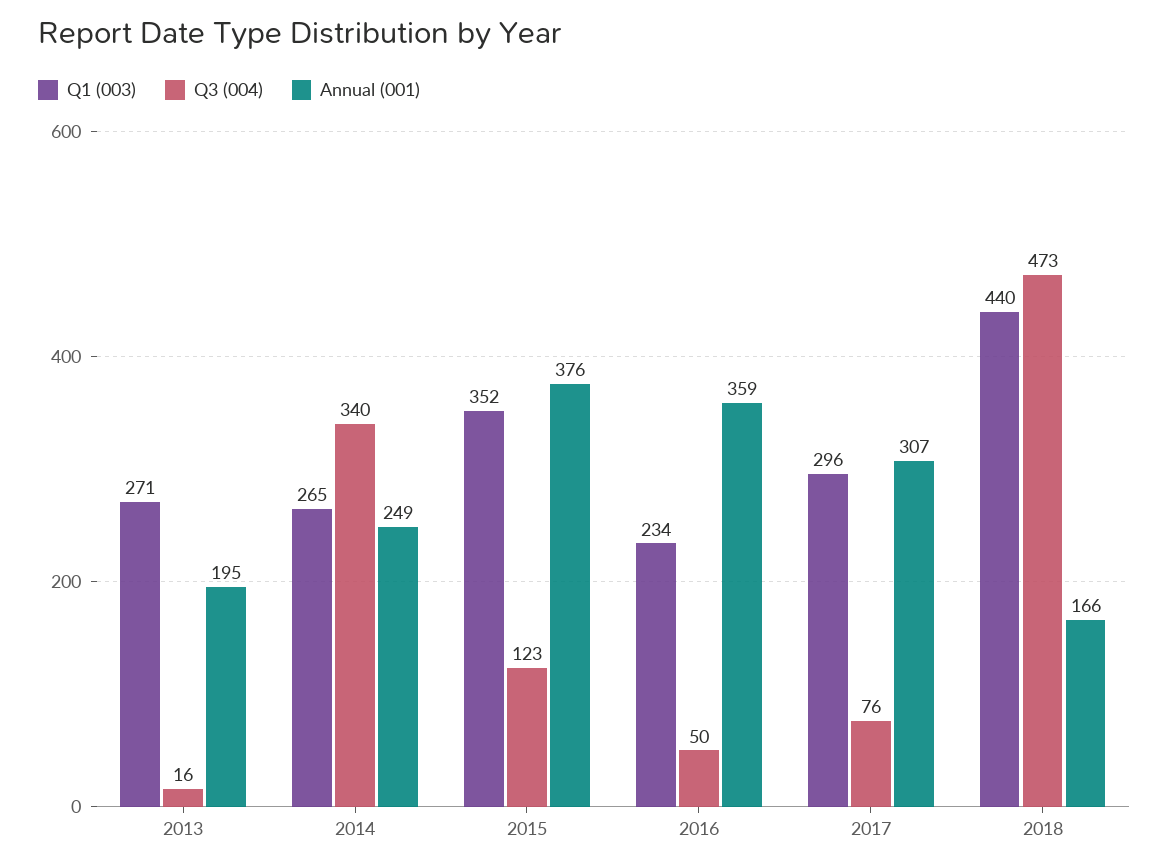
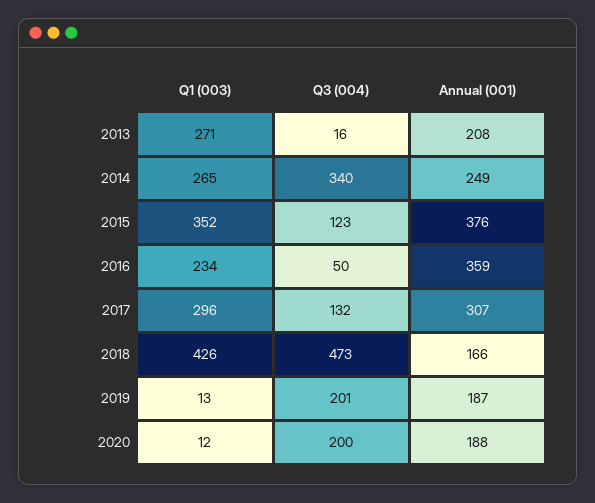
Annual (001), 2013: 195 -> 208
Q3 (004), 2017: 76 -> 132
Q1 (003), 2018: 440 -> 426
Q1 (003), 2019: none -> 13
Q3 (004), 2019: none -> 201
Annual (001), 2019: none -> 187
Q1 (003), 2020: none -> 12
Q3 (004), 2020: none -> 200
Annual (001), 2020: none -> 188

